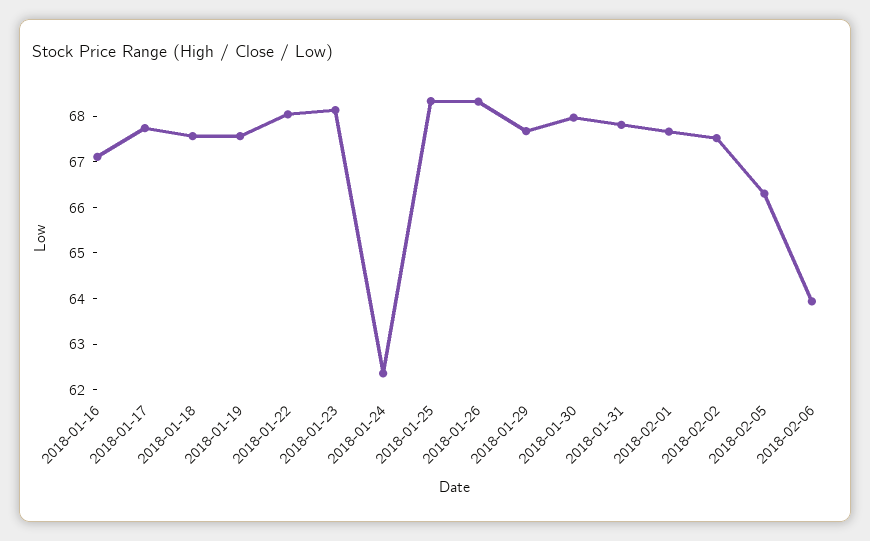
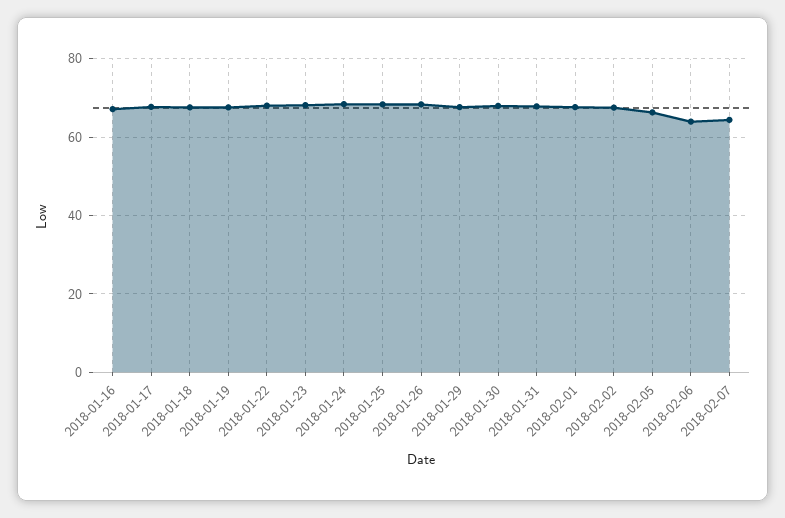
2018-01-24: 62.4 -> 68
2018-02-07: none -> 64

